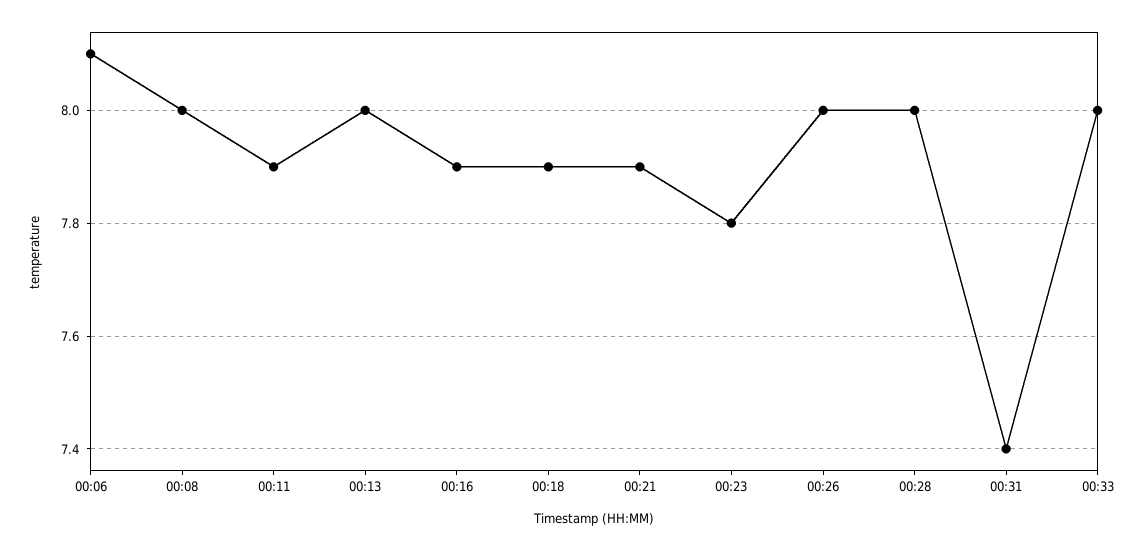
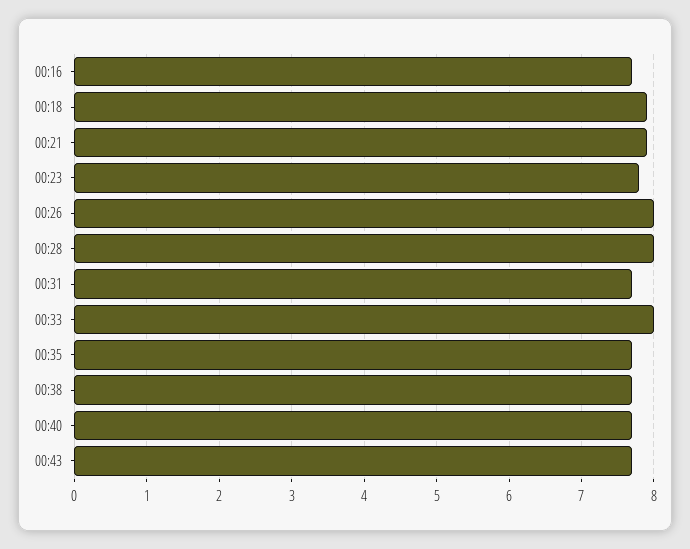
00:06: 8.1 -> none
00:08: 8 -> none
00:11: 7.9 -> none
00:13: 8 -> none
00:16: 7.9 -> 7.7
00:31: 7.4 -> 7.7
00:35: none -> 7.7
00:38: none -> 7.7
00:40: none -> 7.7
00:43: none -> 7.7

